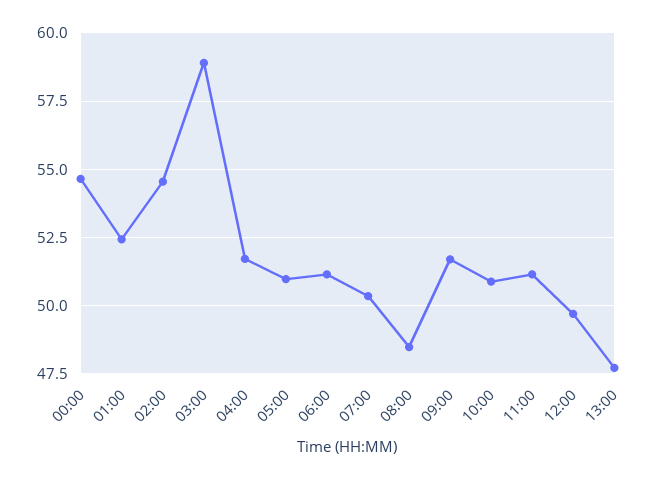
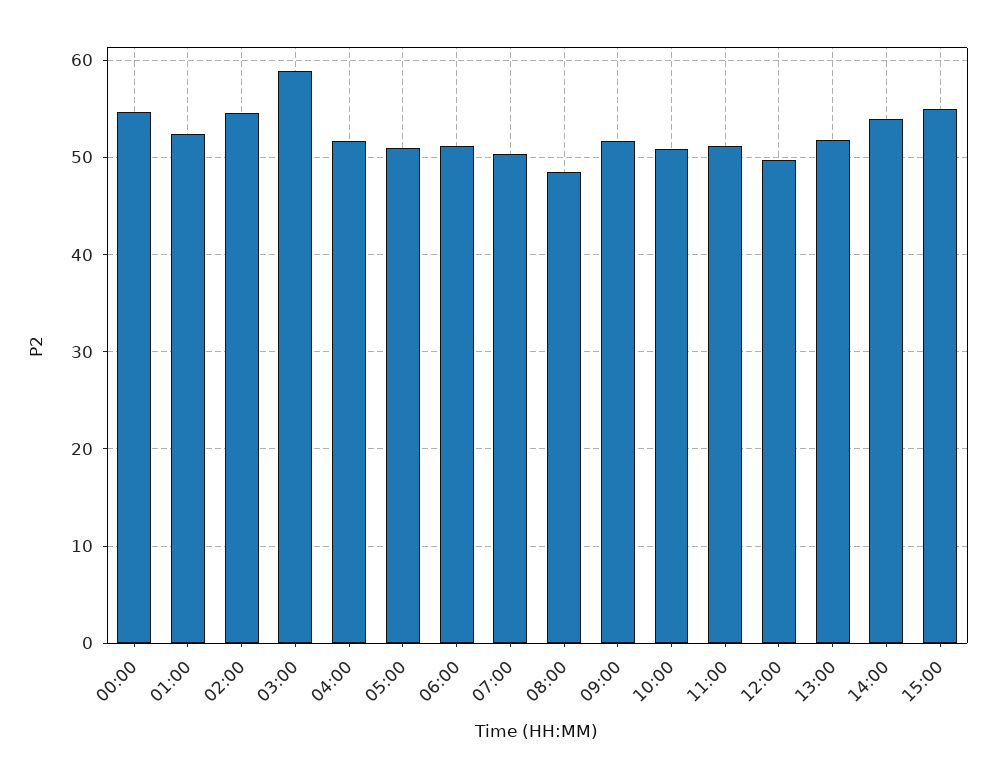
13:00: 47.75 -> 52
14:00: none -> 54
15:00: none -> 55

